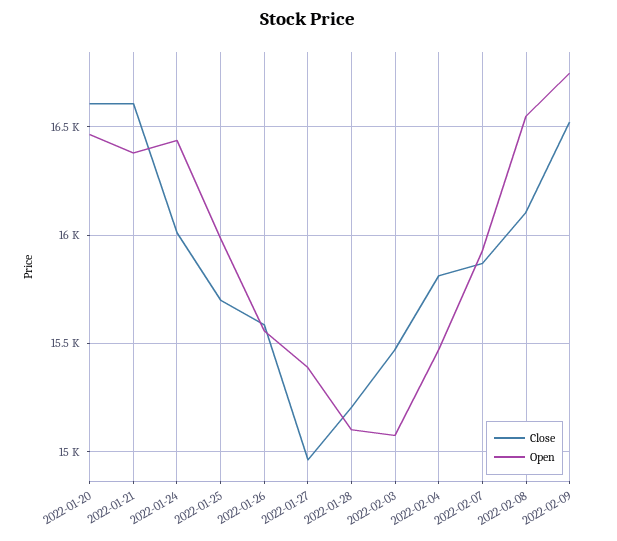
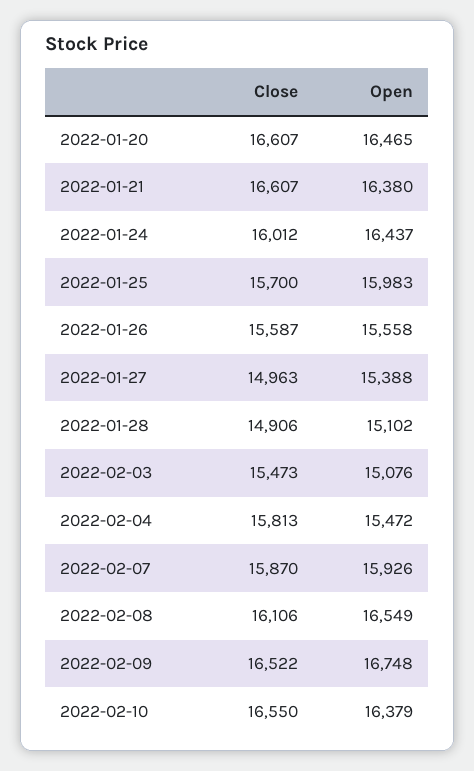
Close, 2022-01-28: 15200 -> 14906
Close, 2022-02-10: none -> 16550
Open, 2022-02-10: none -> 16379

